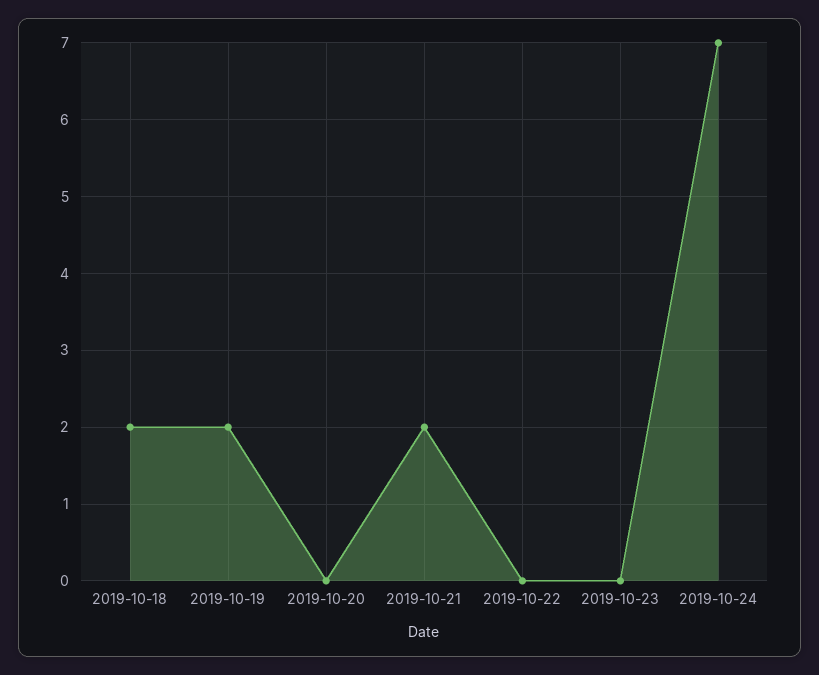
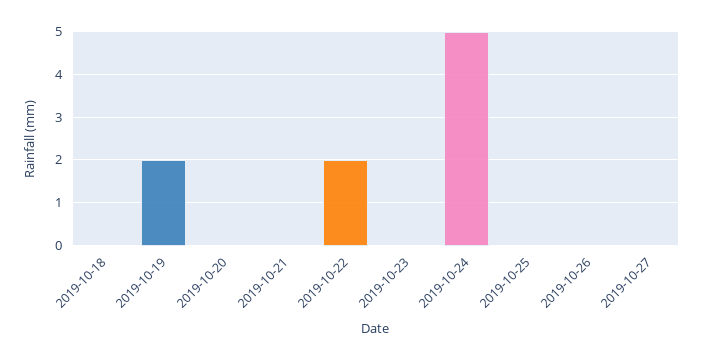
2019-10-18: 2 -> 0
2019-10-21: 2 -> 0
2019-10-22: 0 -> 2
2019-10-24: 7 -> 5
2019-10-25: none -> 0
2019-10-26: none -> 0
2019-10-27: none -> 0

